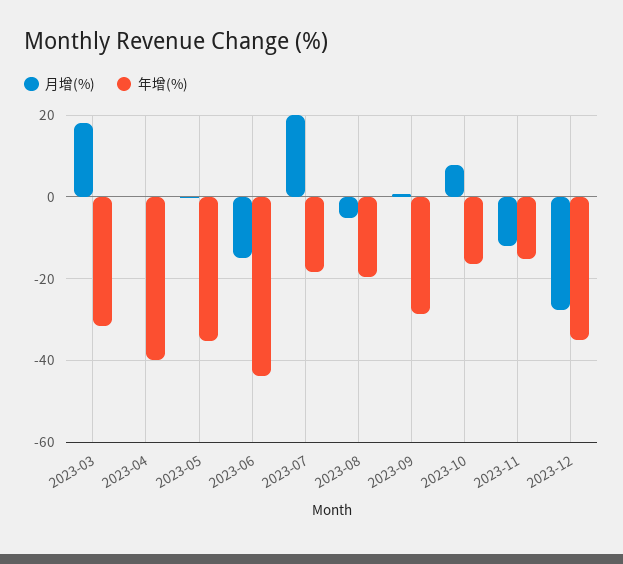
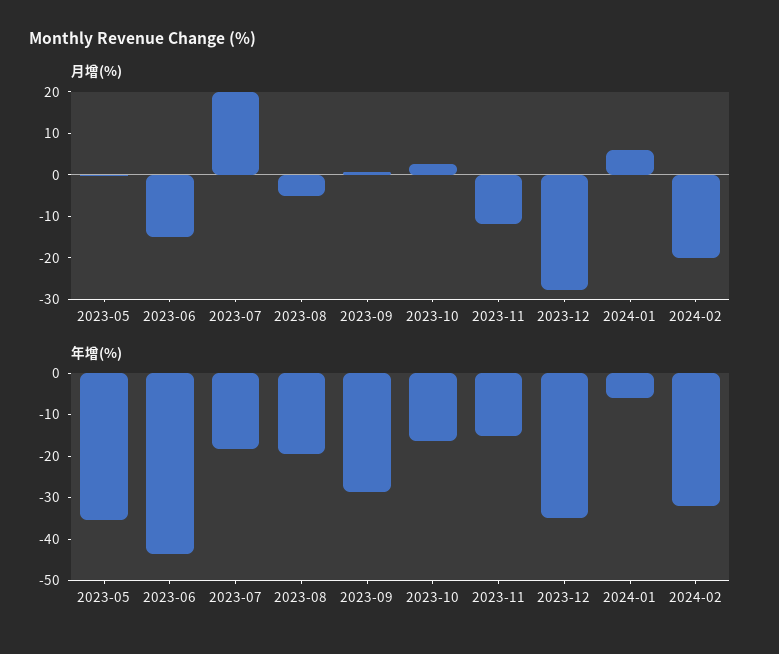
月增(%), 2023-03: 18 -> none
年增(%), 2023-03: -32 -> none
月增(%), 2023-04: 0 -> none
年增(%), 2023-04: -40 -> none
月增(%), 2023-10: 8 -> 2
月增(%), 2024-01: none -> 6
月增(%), 2024-02: none -> -20
年增(%), 2024-01: none -> -6
年增(%), 2024-02: none -> -32

